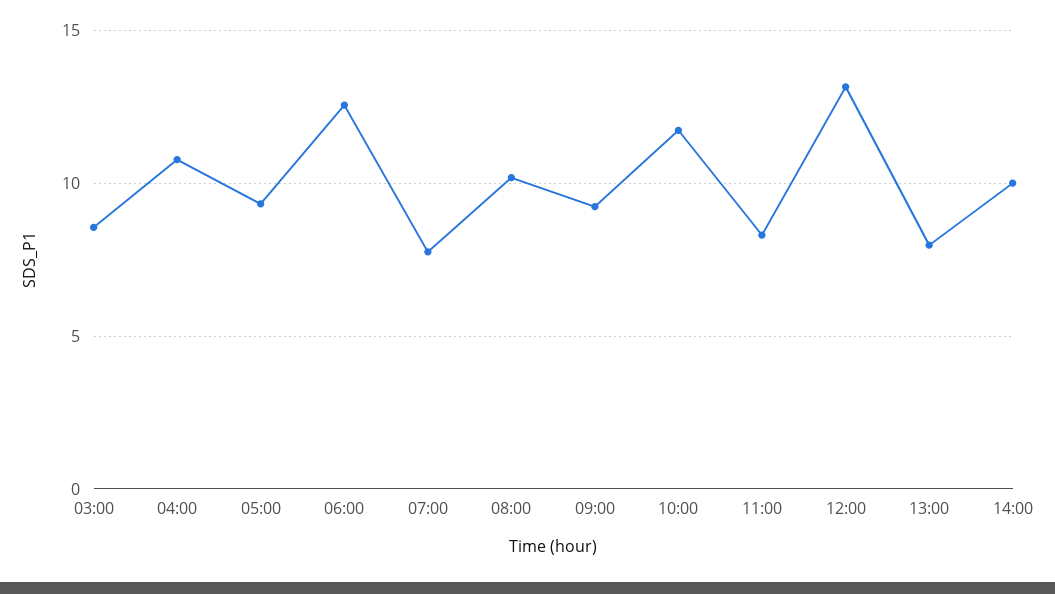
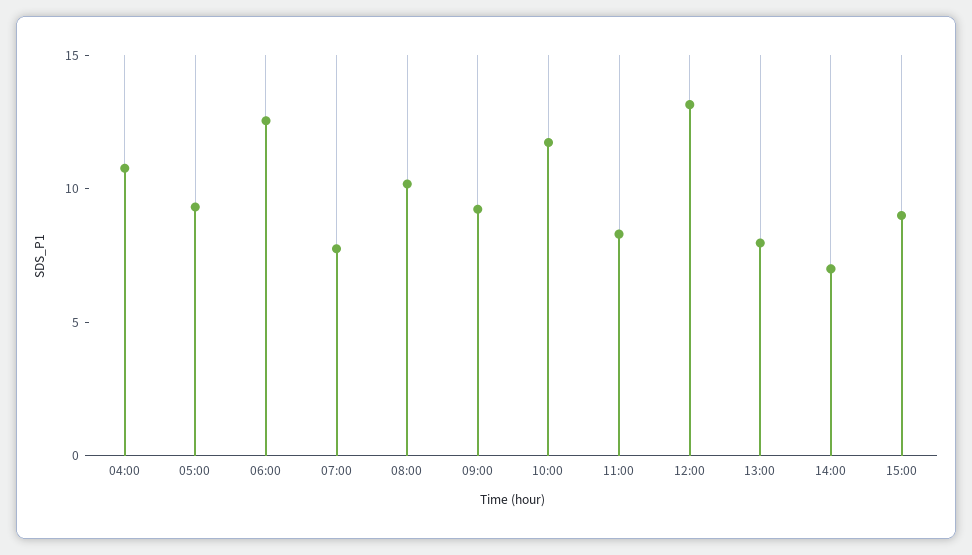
03:00: 8.5 -> none
14:00: 10 -> 7
15:00: none -> 9

